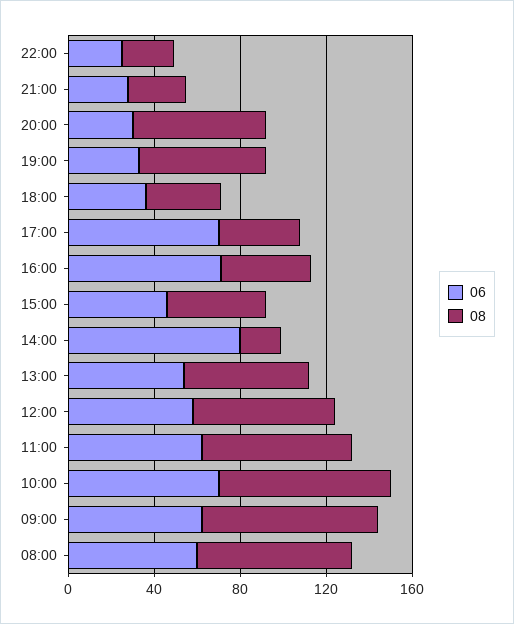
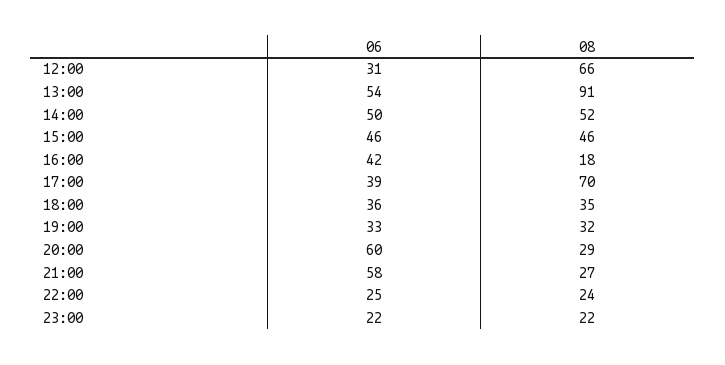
06, 21:00: 30 -> 58
06, 20:00: 30 -> 60
08, 20:00: 60 -> 29
08, 19:00: 60 -> 32
06, 17:00: 70 -> 39
08, 17:00: 40 -> 70
06, 16:00: 70 -> 42
08, 16:00: 40 -> 18
06, 14:00: 80 -> 50
08, 14:00: 20 -> 52
08, 13:00: 60 -> 91
06, 12:00: 60 -> 31
06, 11:00: 60 -> none
08, 11:00: 70 -> none
06, 10:00: 70 -> none
08, 10:00: 80 -> none
06, 09:00: 60 -> none
08, 09:00: 80 -> none
06, 08:00: 60 -> none
08, 08:00: 70 -> none
06, 23:00: none -> 22
08, 23:00: none -> 22

